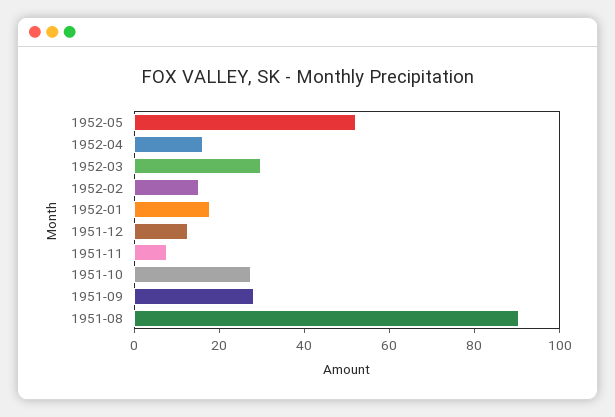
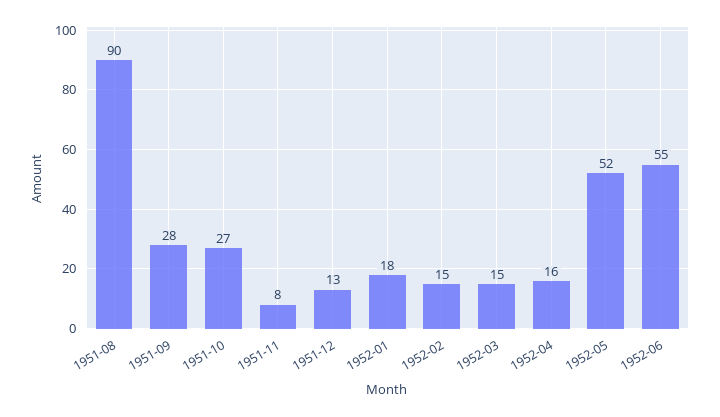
1952-03: 30 -> 15
1952-06: none -> 55

